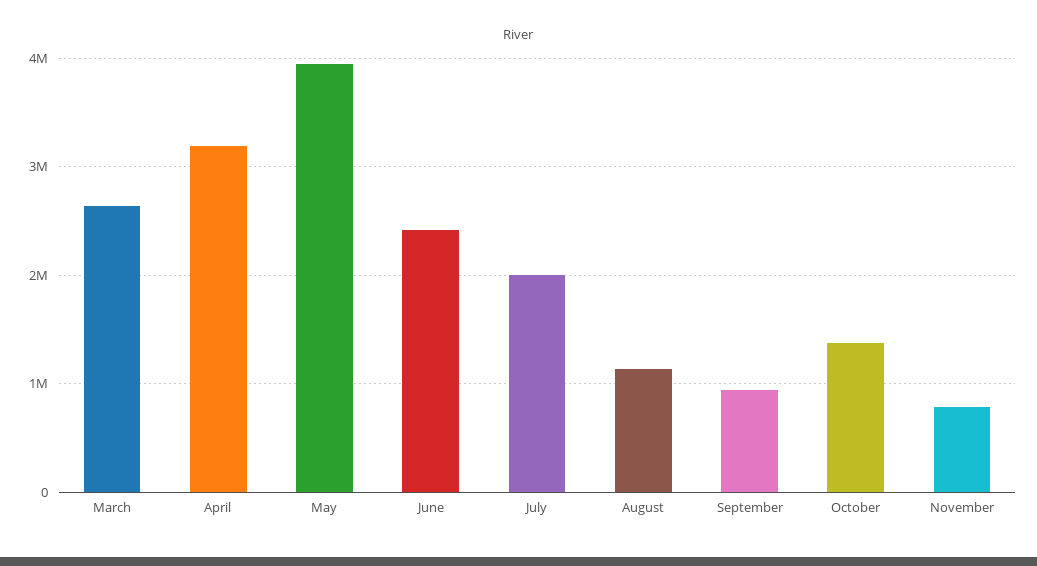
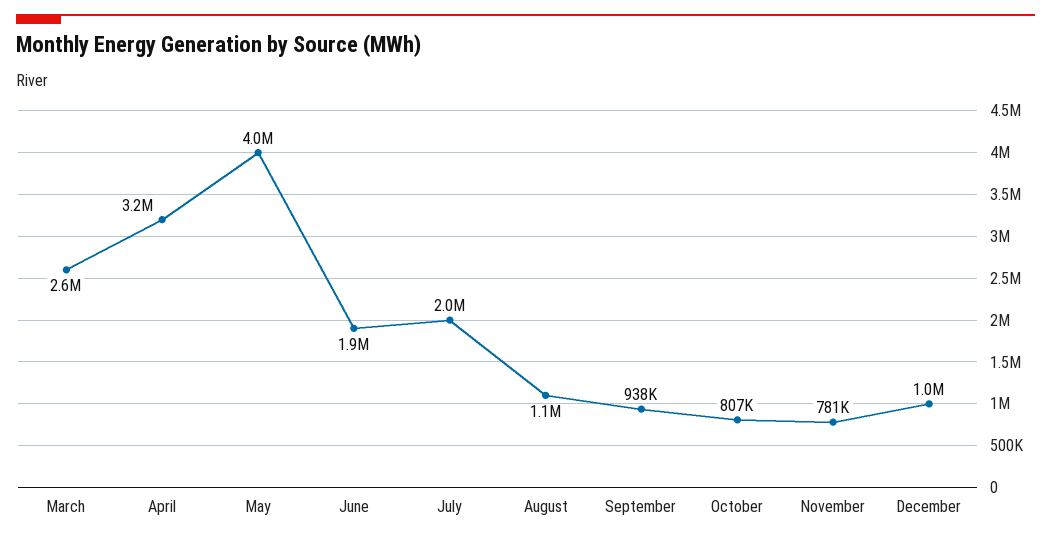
June: 2400000 -> 1900000
October: 1400000 -> 807000
December: none -> 1000000

